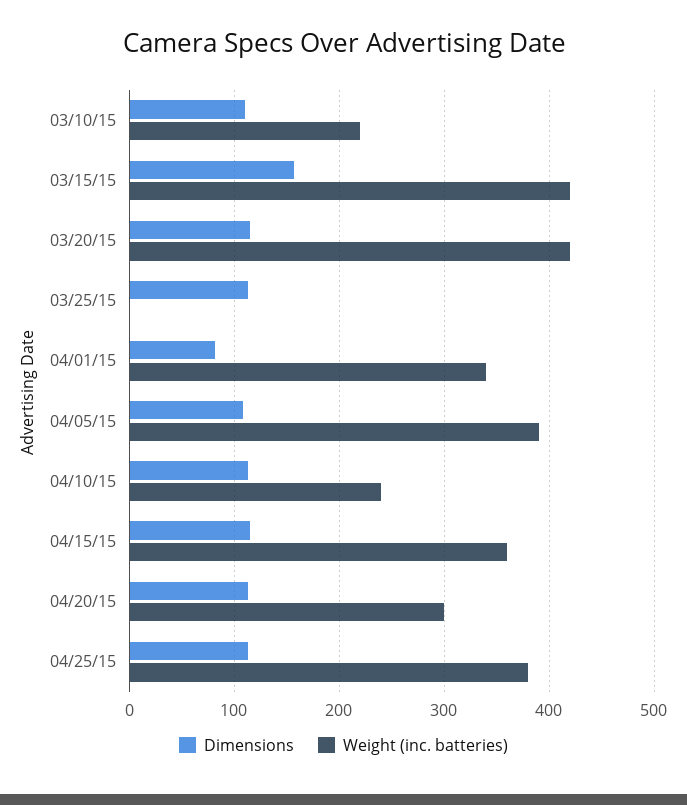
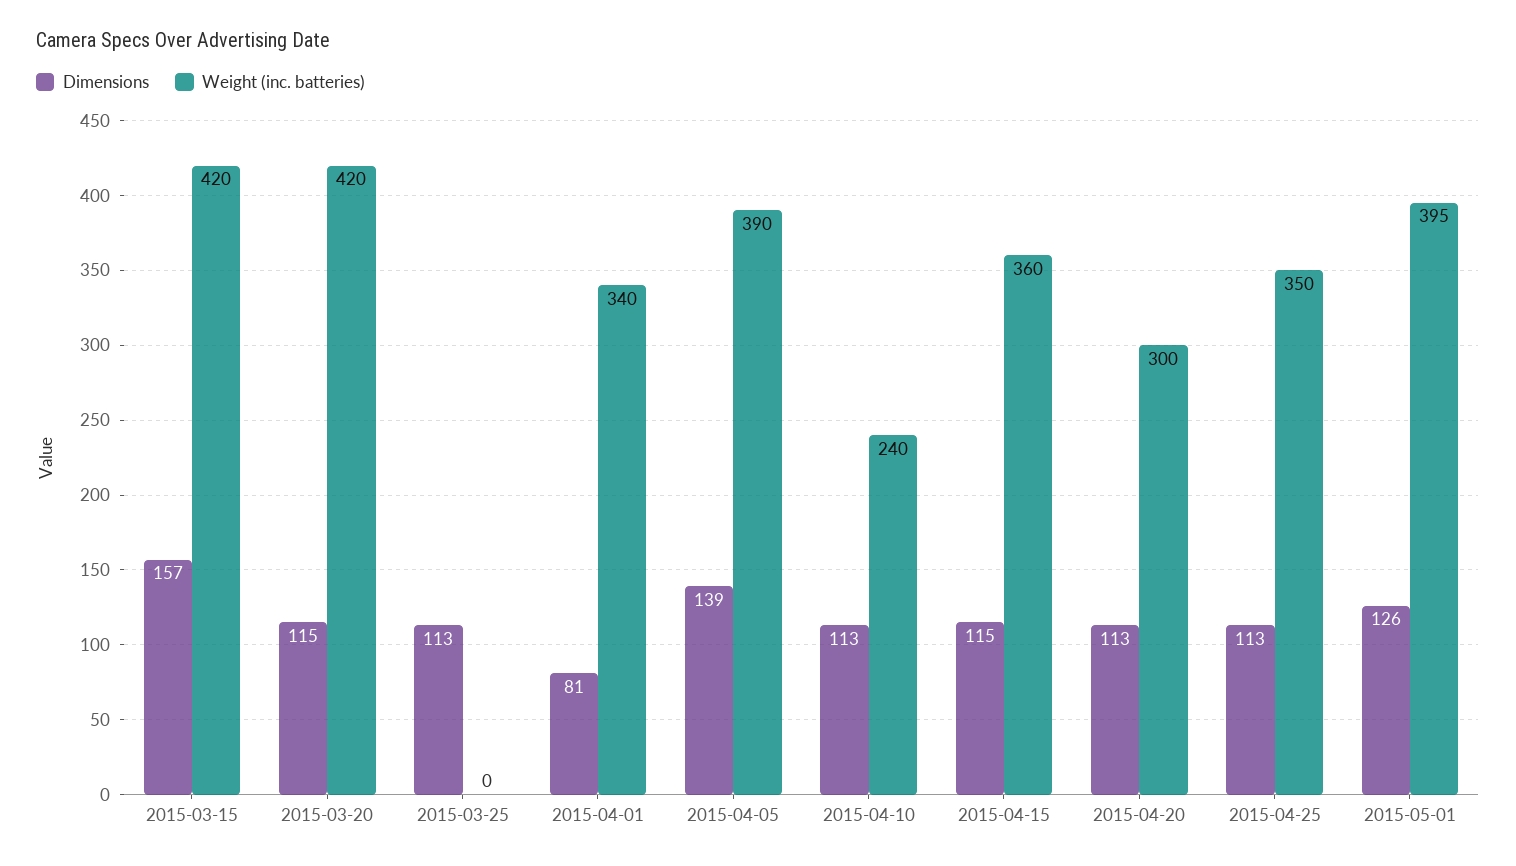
Dimensions, 03/10/15: 110 -> none
Weight (inc. batteries), 03/10/15: 220 -> none
Dimensions, 04/05/15: 110 -> 139
Weight (inc. batteries), 04/25/15: 380 -> 350
Dimensions, 2015-05-01: none -> 126
Weight (inc. batteries), 2015-05-01: none -> 395

